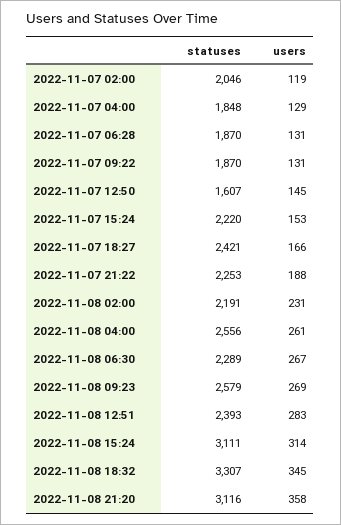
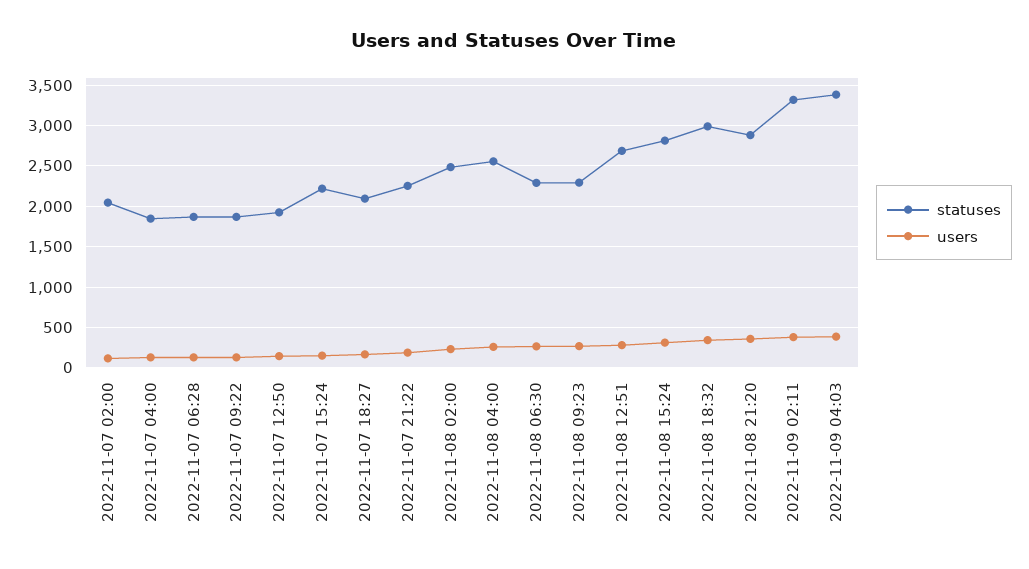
statuses, 2022-11-07 12:50: 1607 -> 1900
statuses, 2022-11-07 18:27: 2421 -> 2100
statuses, 2022-11-08 02:00: 2191 -> 2500
statuses, 2022-11-08 09:23: 2579 -> 2300
statuses, 2022-11-08 12:51: 2393 -> 2700
statuses, 2022-11-08 15:24: 3111 -> 2800
statuses, 2022-11-08 18:32: 3307 -> 3000
statuses, 2022-11-08 21:20: 3116 -> 2900
statuses, 2022-11-09 02:11: none -> 3300
users, 2022-11-09 02:11: none -> 400
statuses, 2022-11-09 04:03: none -> 3400
users, 2022-11-09 04:03: none -> 400

